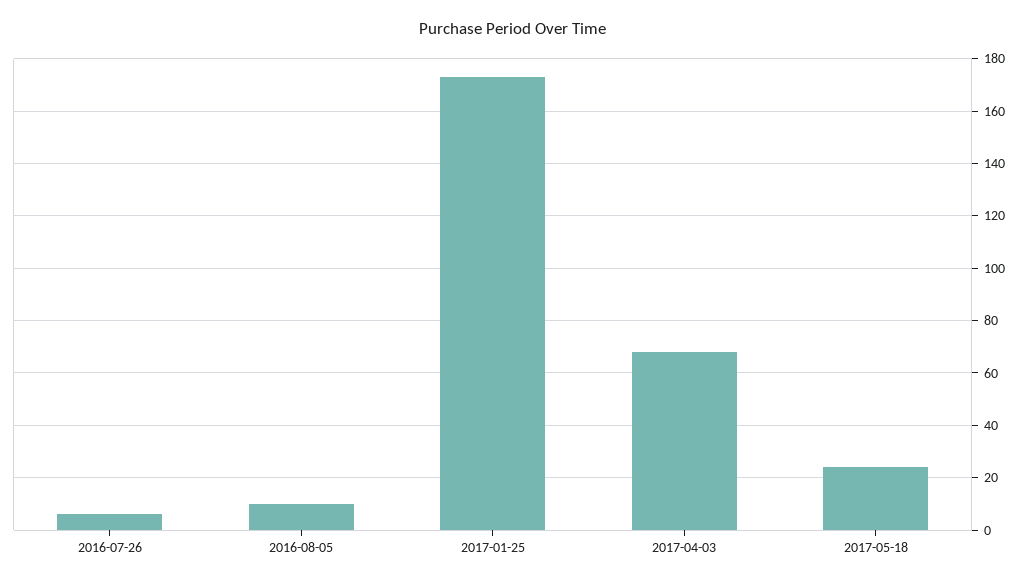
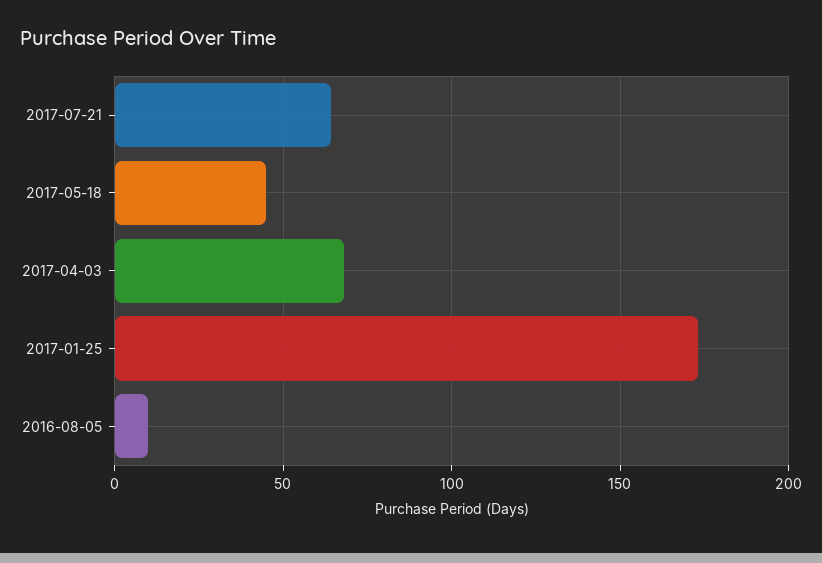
2016-07-26: 5 -> none
2017-05-18: 25 -> 45
2017-07-21: none -> 65

